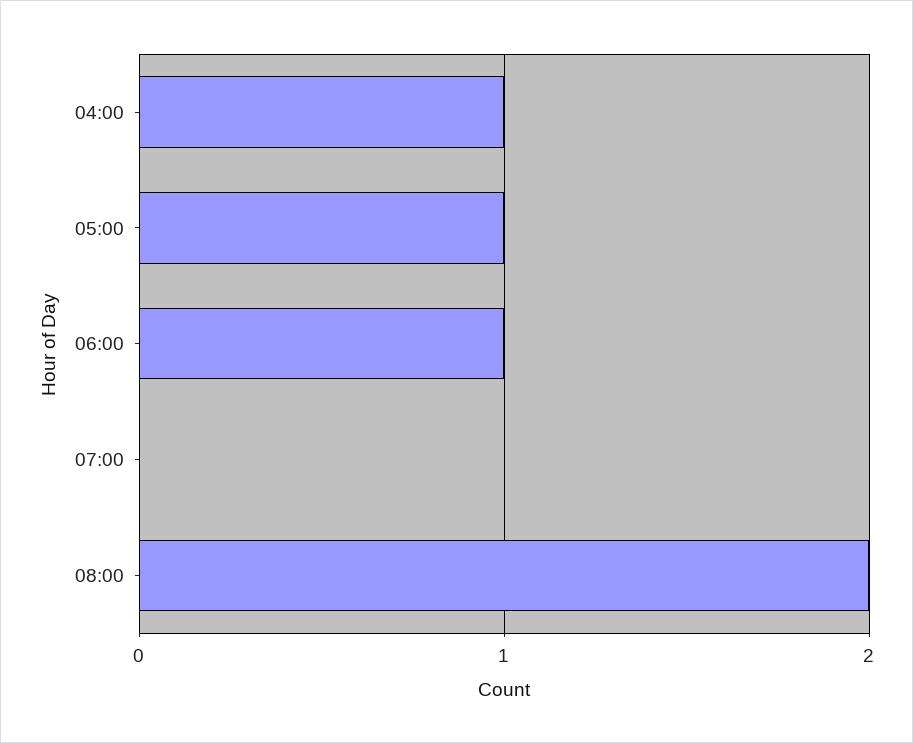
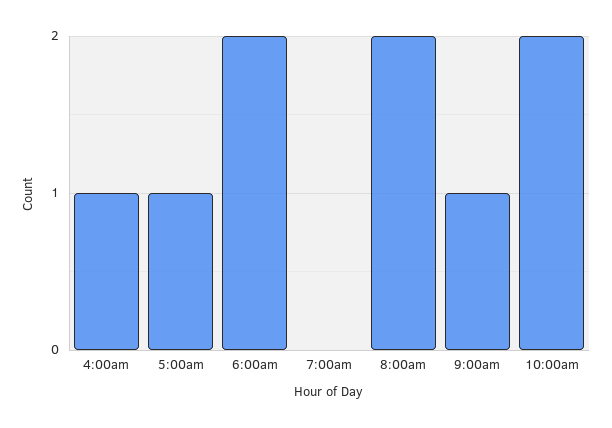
06:00: 1 -> 2
9:00am: none -> 1
10:00am: none -> 2

